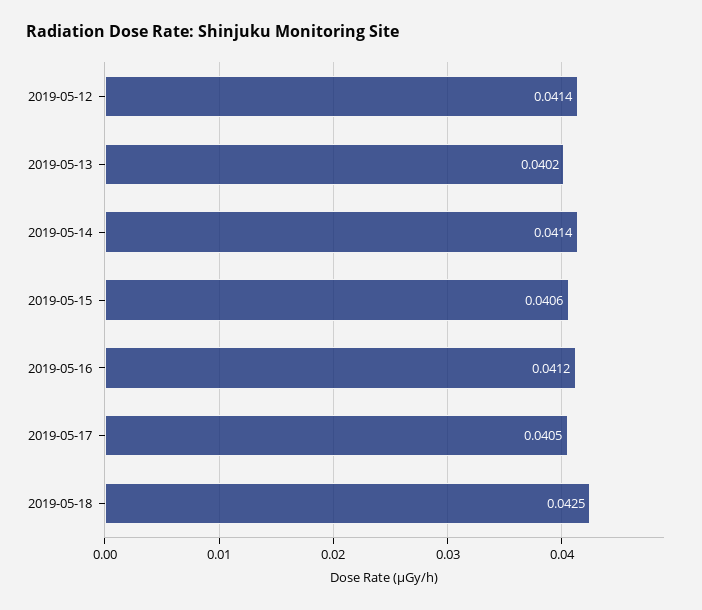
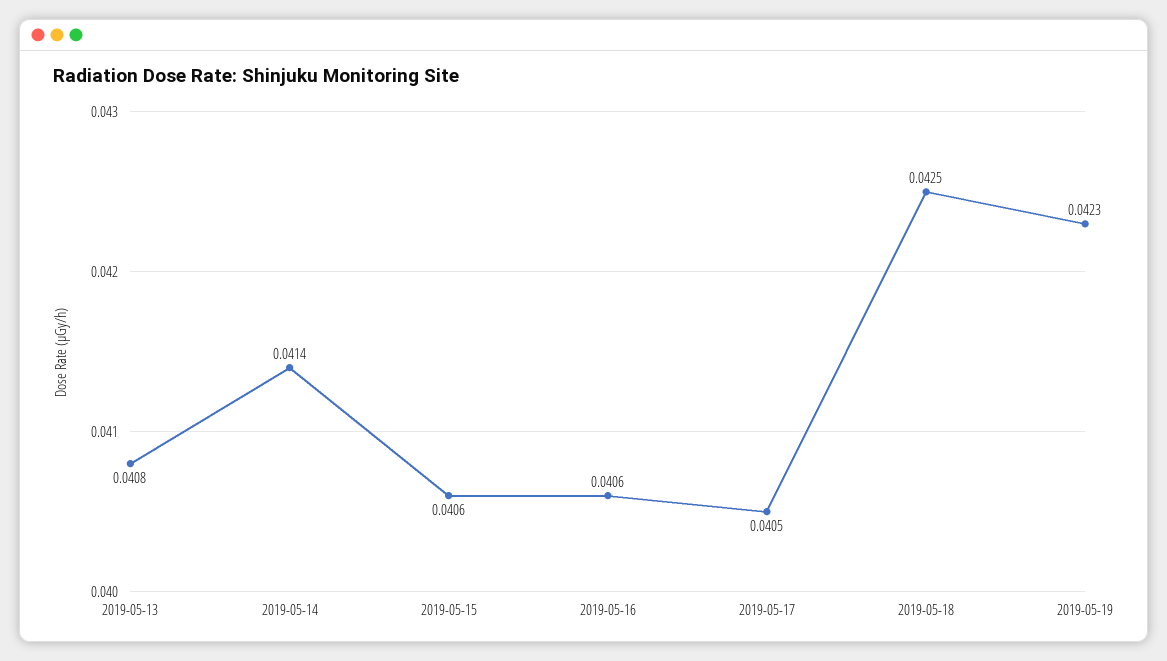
2019-05-12: 0.0414 -> none
2019-05-13: 0.0402 -> 0.0408
2019-05-16: 0.0412 -> 0.0406
2019-05-19: none -> 0.0423

